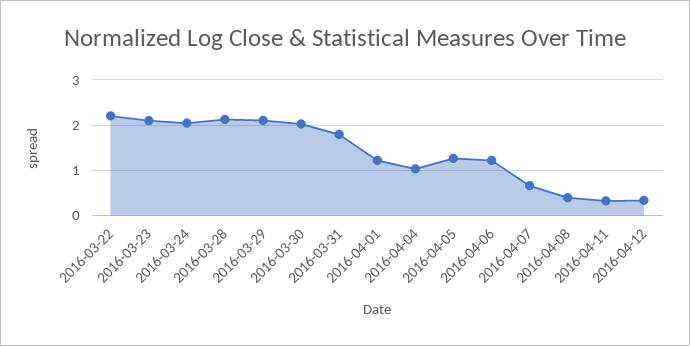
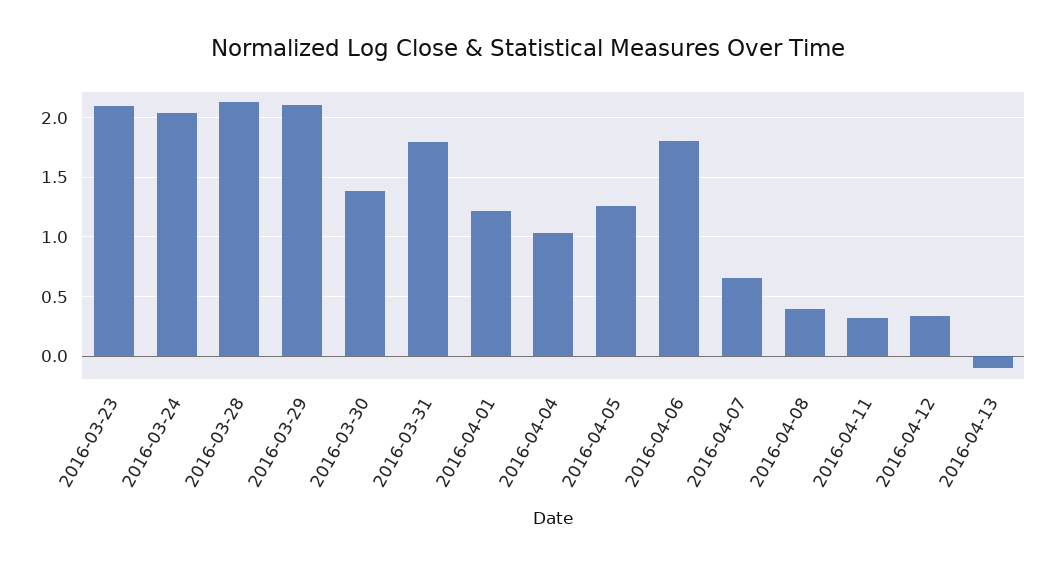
2016-03-22: 2.2 -> none
2016-03-30: 2 -> 1.4
2016-04-06: 1.2 -> 1.8
2016-04-13: none -> -0.1

